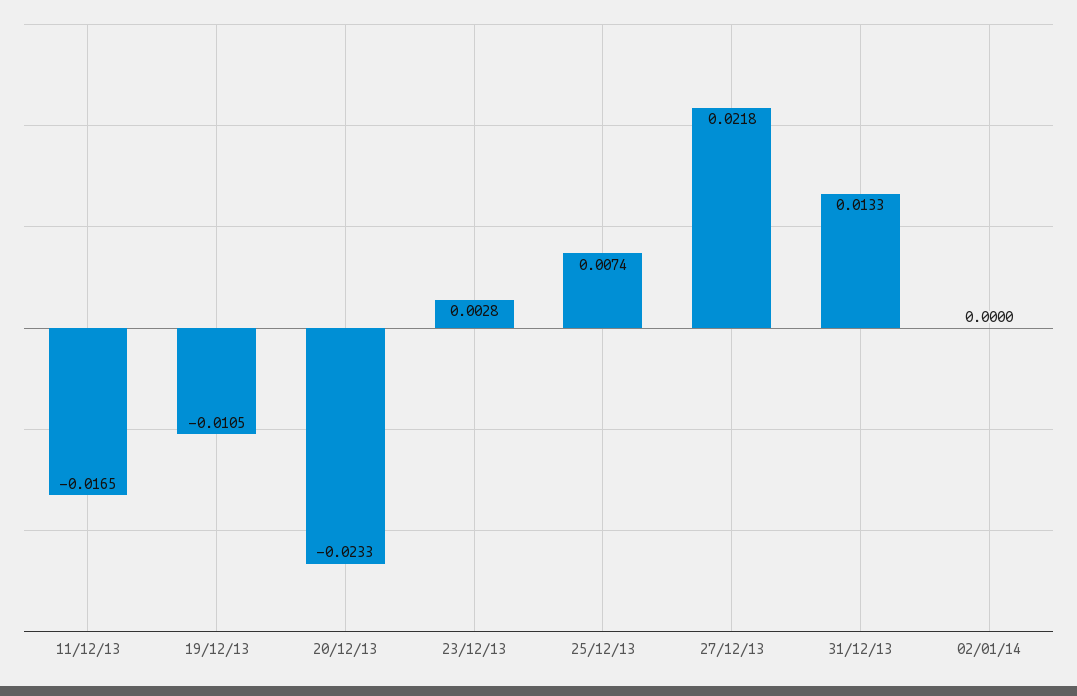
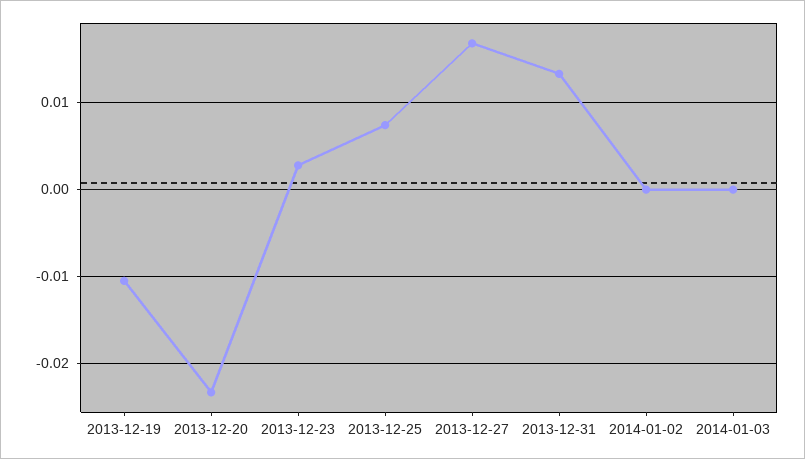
11/12/13: -0.0165 -> none
27/12/13: 0.0218 -> 0.017
2014-01-03: none -> 0

